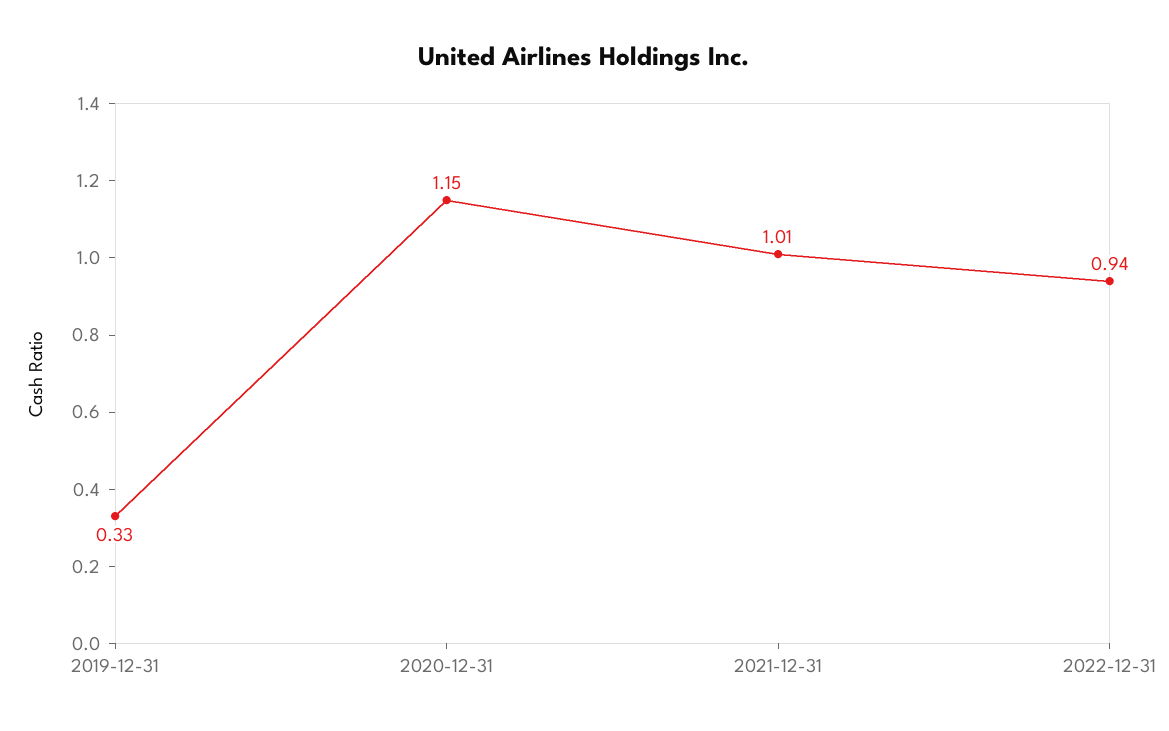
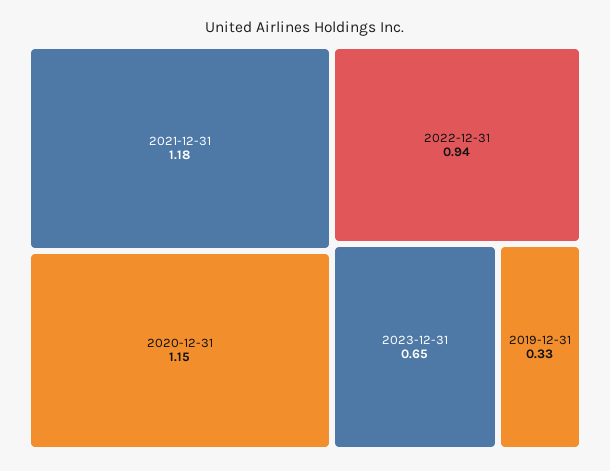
2021-12-31: 1.01 -> 1.18
2023-12-31: none -> 0.65

